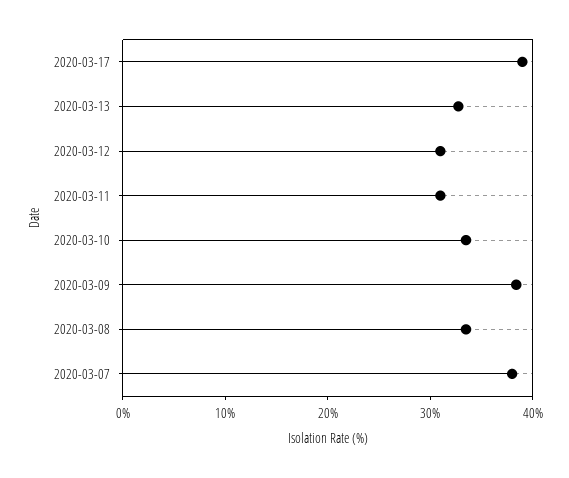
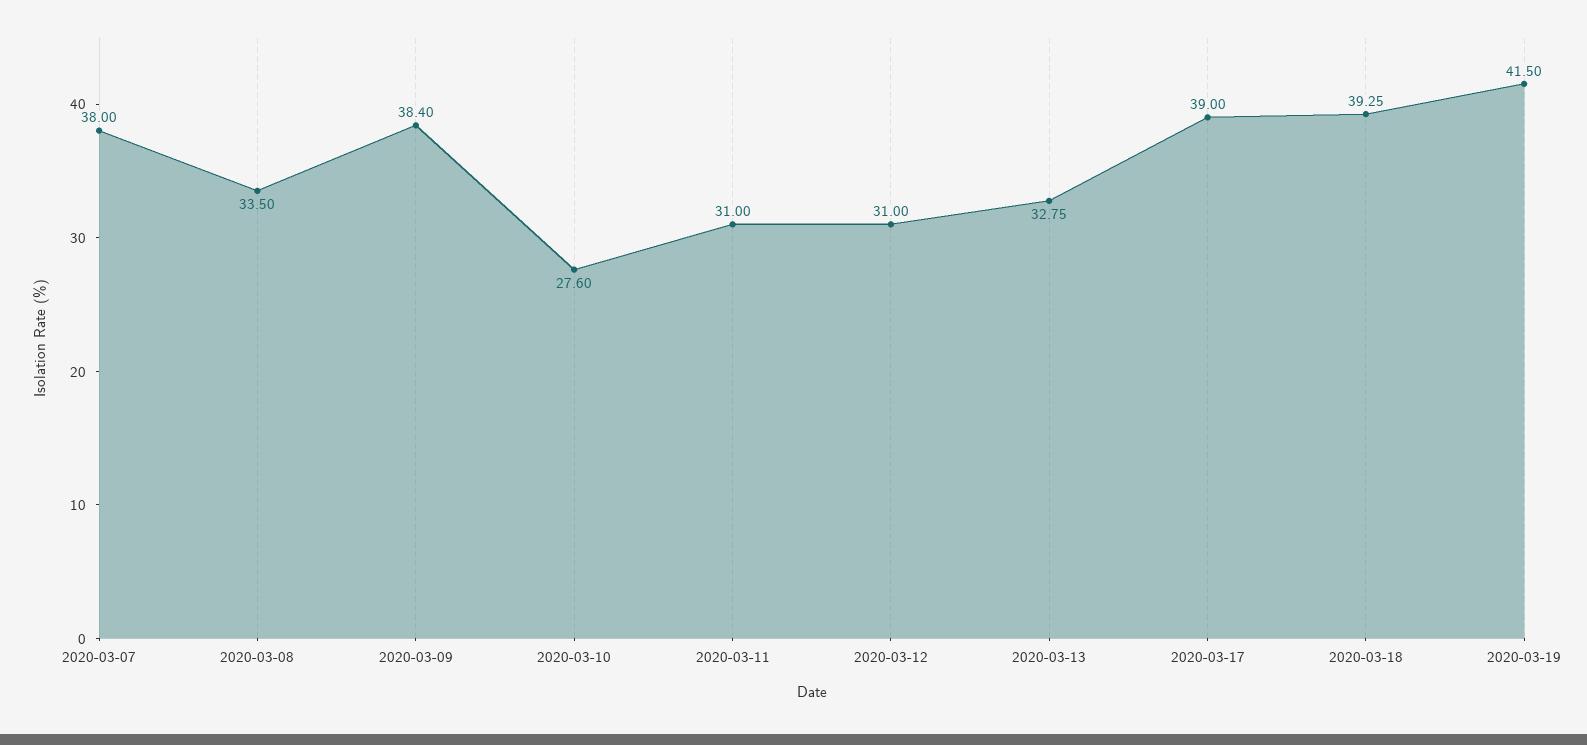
2020-03-10: 34 -> 27.6
2020-03-18: none -> 39.25
2020-03-19: none -> 41.5

